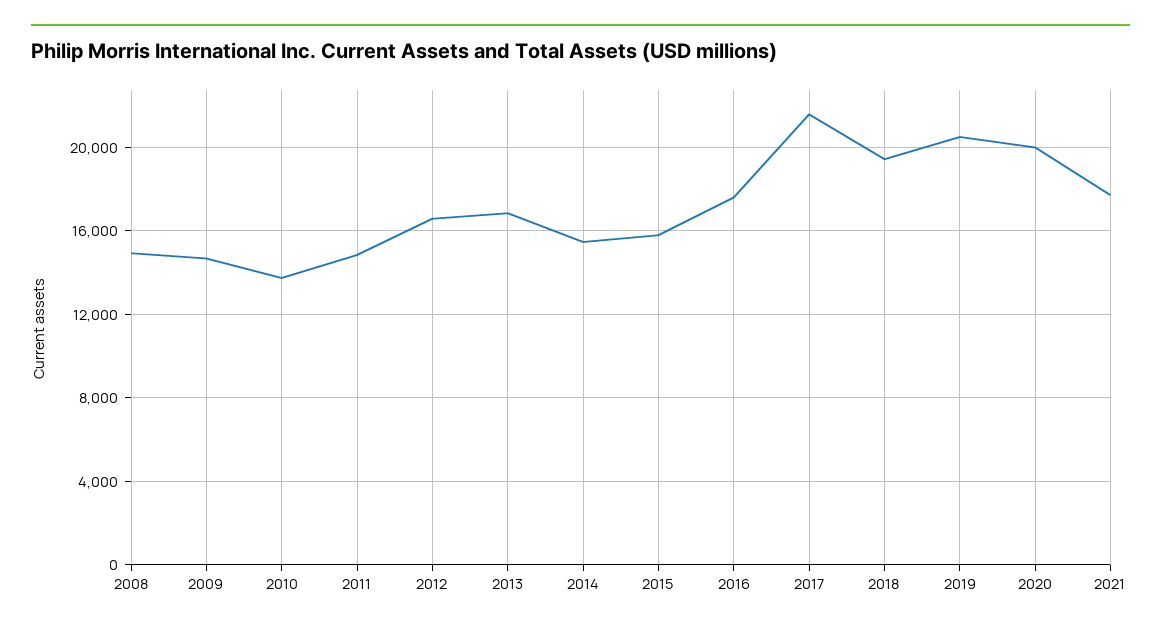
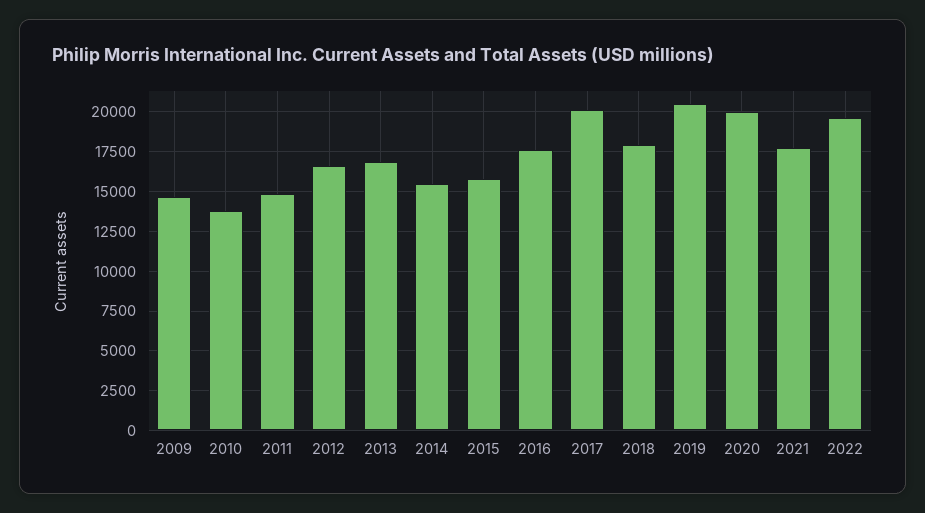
2008: 15000 -> none
2017: 21500 -> 20000
2018: 19500 -> 18000
2022: none -> 19500

